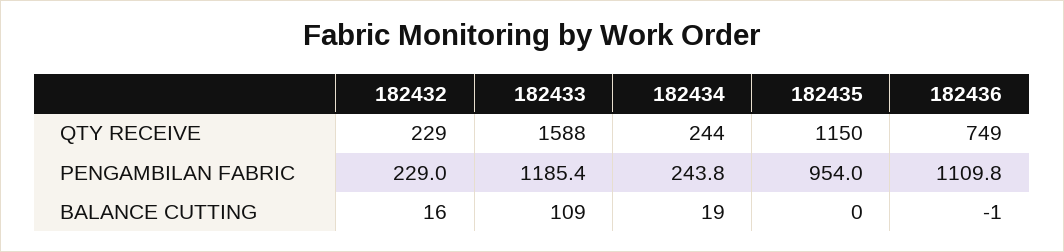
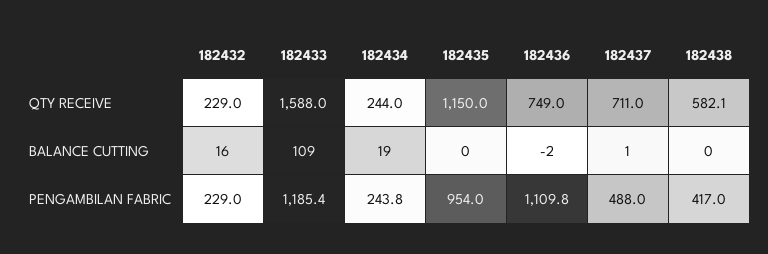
182436, BALANCE CUTTING: -1 -> -2
182437, QTY RECEIVE: none -> 711
182438, QTY RECEIVE: none -> 582.1
182437, BALANCE CUTTING: none -> 1
182438, BALANCE CUTTING: none -> 0
182437, PENGAMBILAN FABRIC: none -> 488
182438, PENGAMBILAN FABRIC: none -> 417

